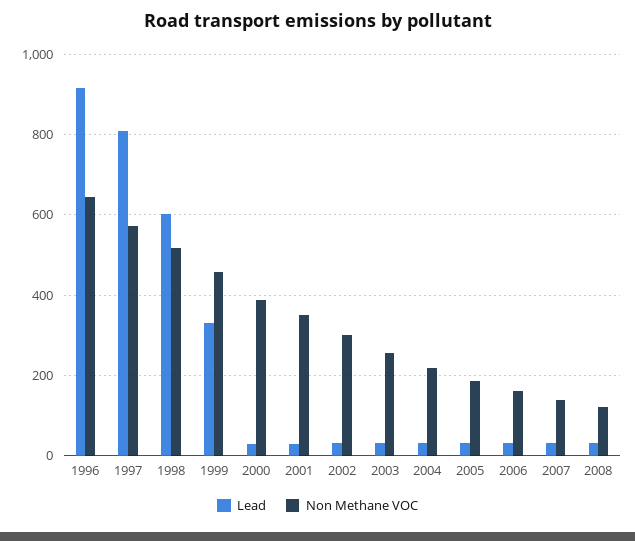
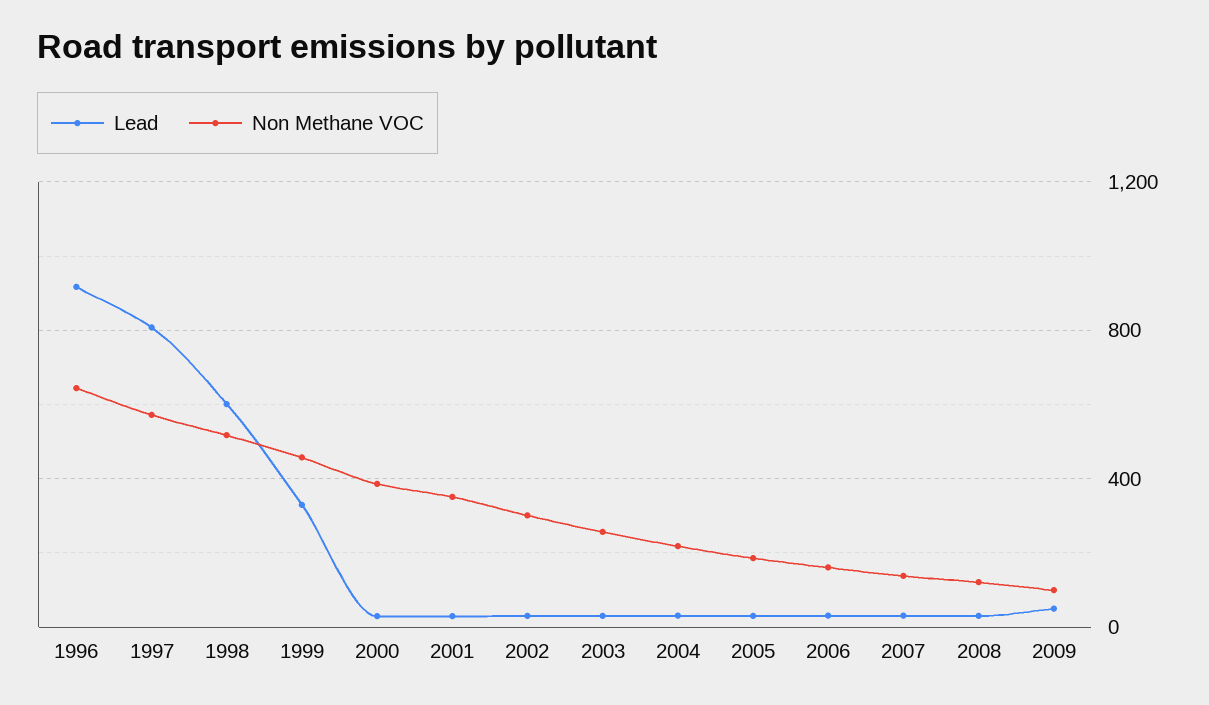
Lead, 2009: none -> 50
Non Methane VOC, 2009: none -> 100

